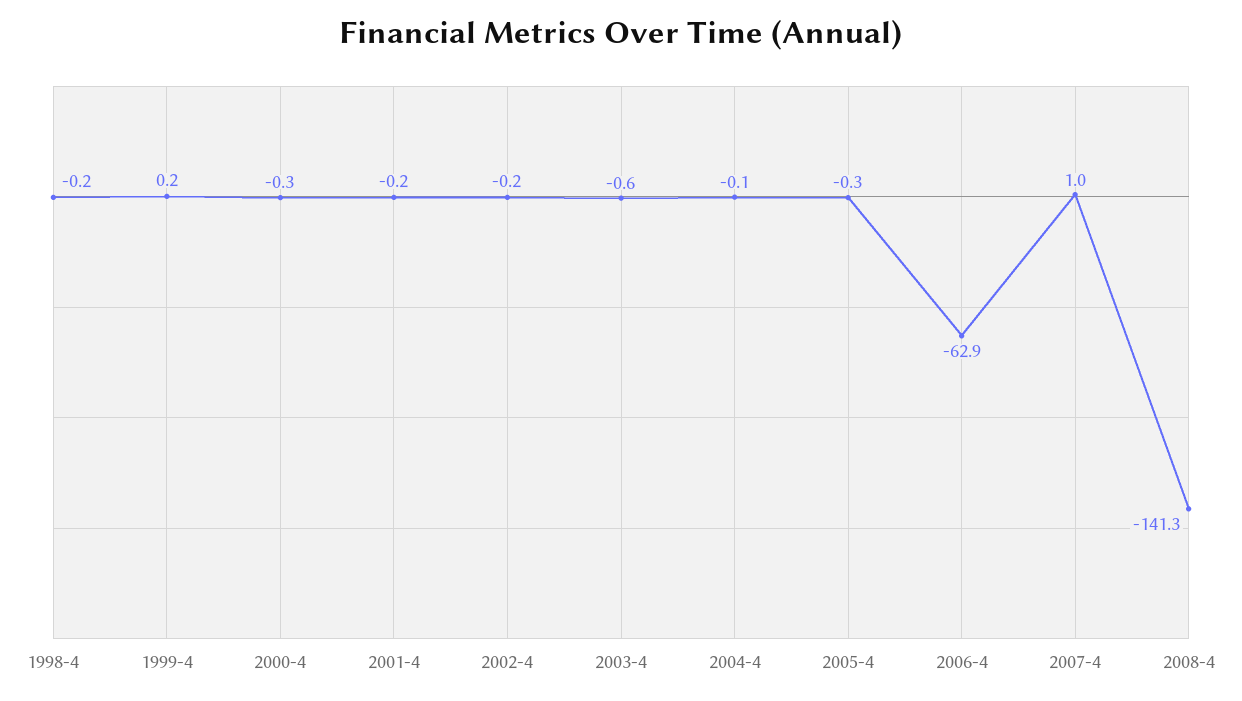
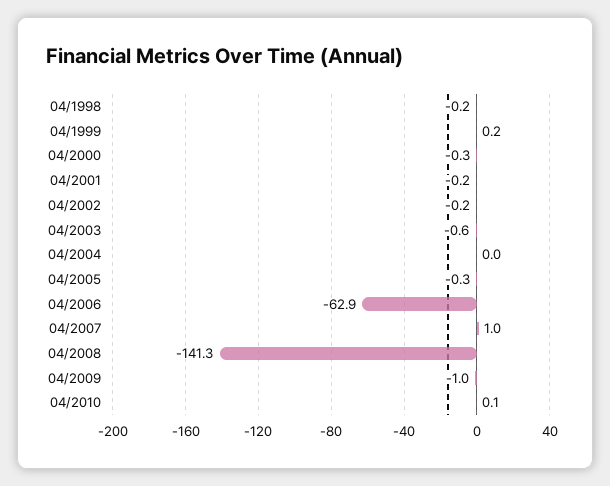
2004-4: -0.1 -> 0
04/2009: none -> -1
04/2010: none -> 0.1

